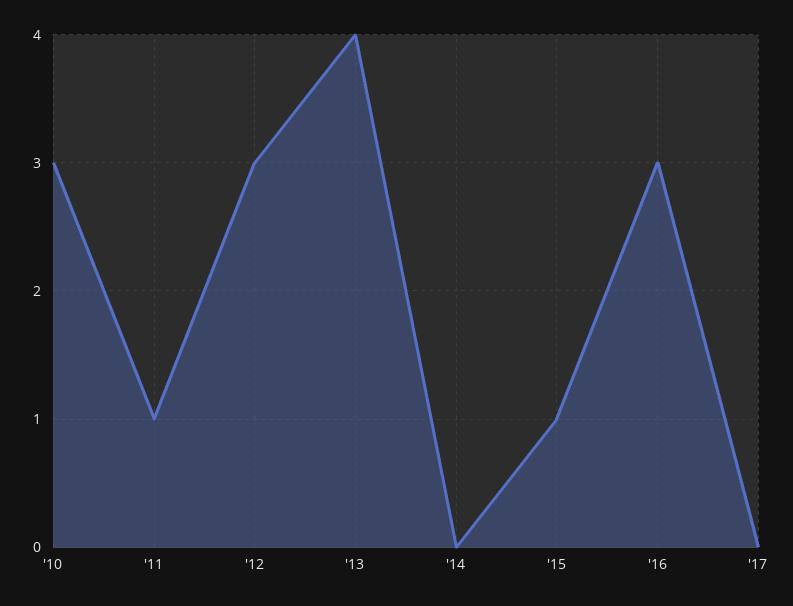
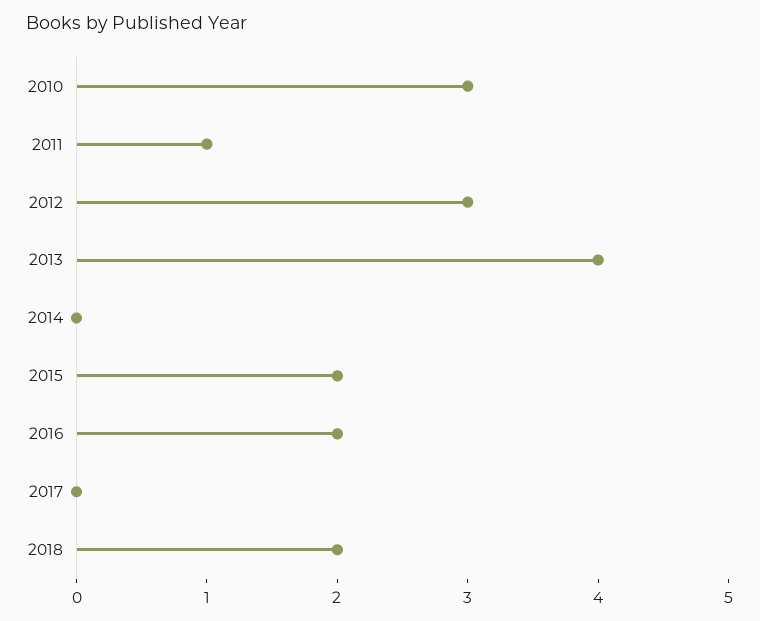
'15: 1 -> 2
'16: 3 -> 2
2018: none -> 2

